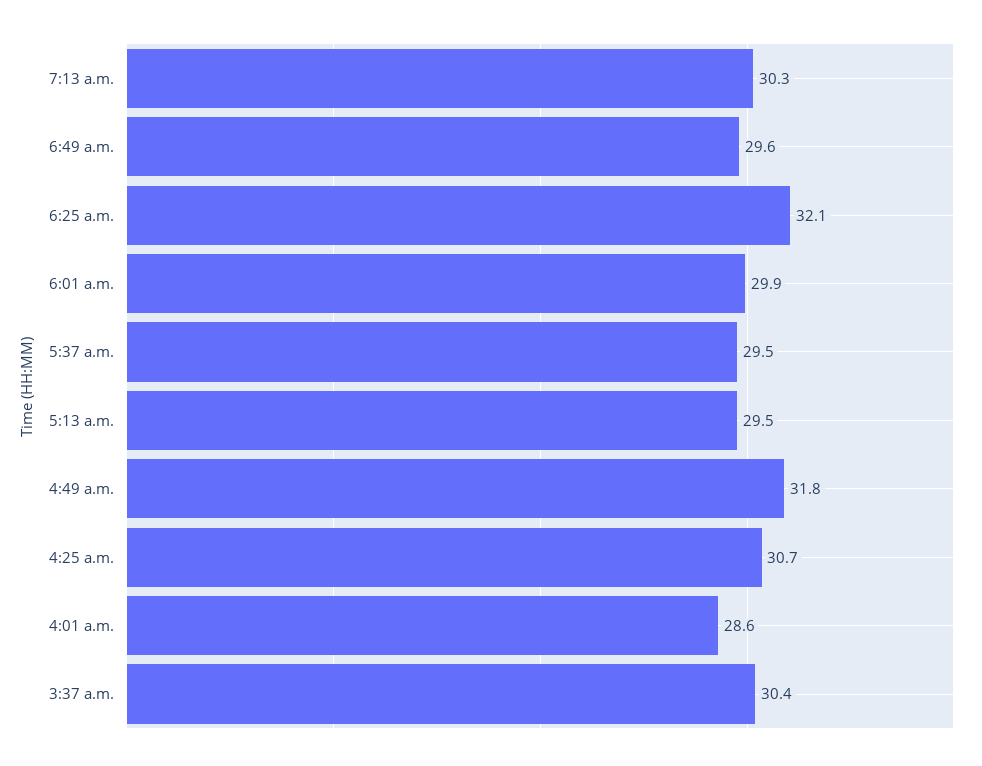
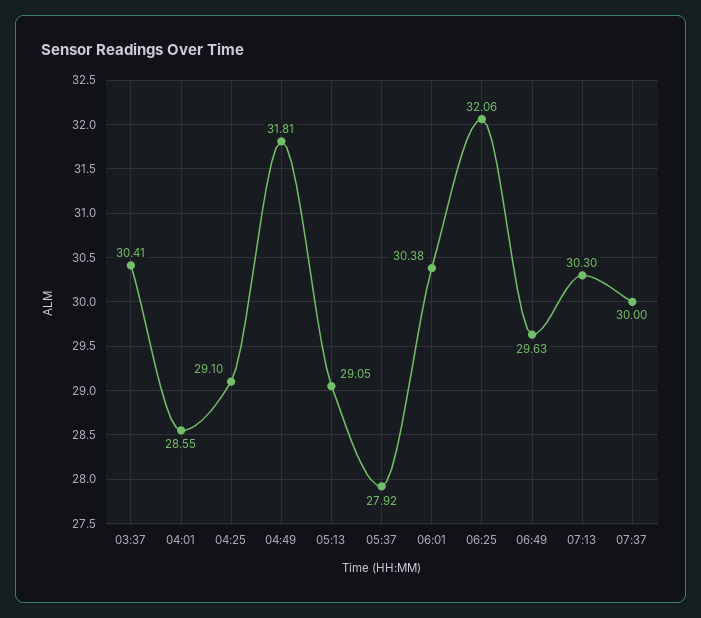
6:01 a.m.: 29.9 -> 30.38
5:37 a.m.: 29.5 -> 27.92
5:13 a.m.: 29.5 -> 29.05
4:25 a.m.: 30.7 -> 29.1
07:37: none -> 30

